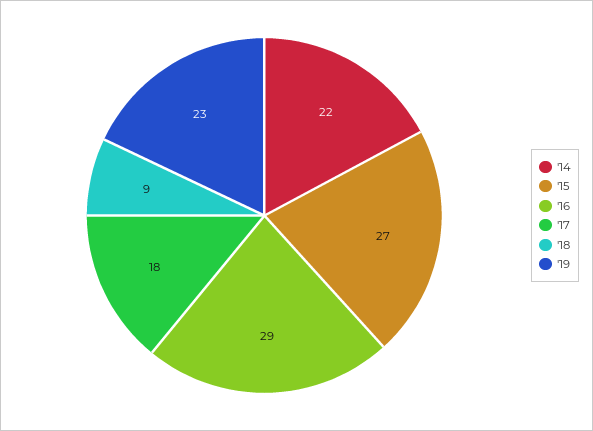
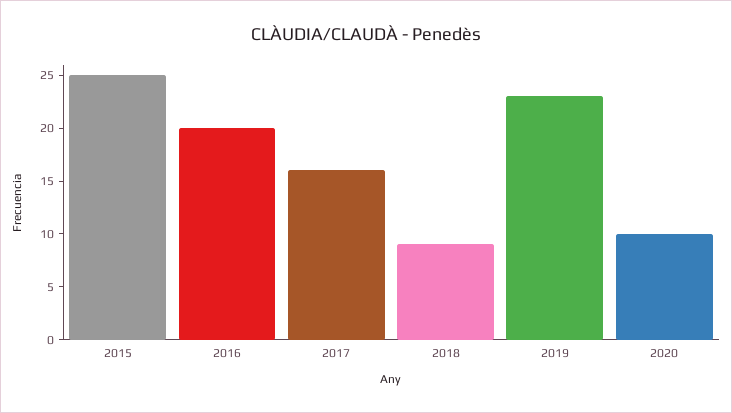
'14: 22 -> none
'15: 27 -> 25
'16: 29 -> 20
'17: 18 -> 16
2020: none -> 10

